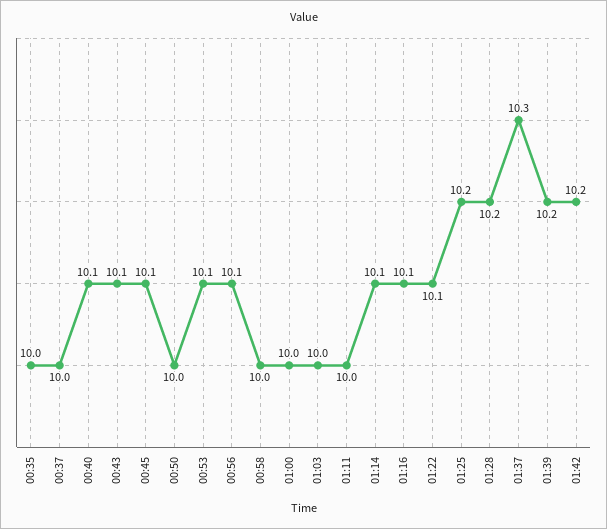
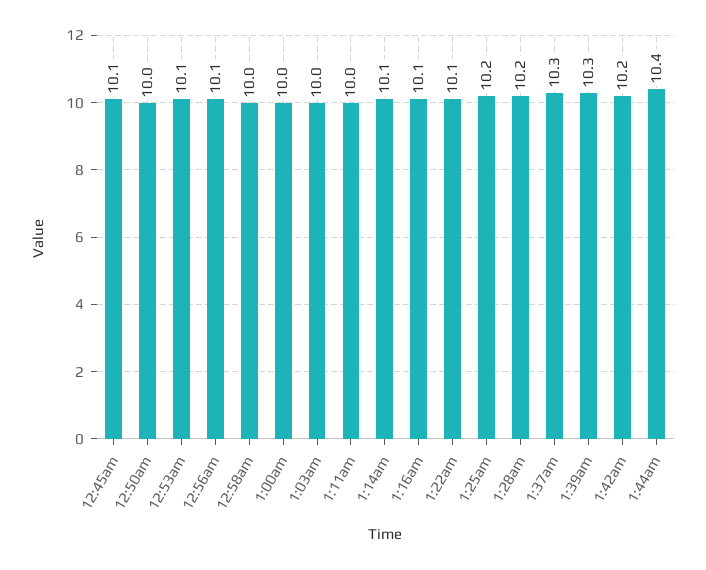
00:35: 10 -> none
00:37: 10 -> none
00:40: 10.1 -> none
00:43: 10.1 -> none
01:39: 10.2 -> 10.3
1:44am: none -> 10.4

